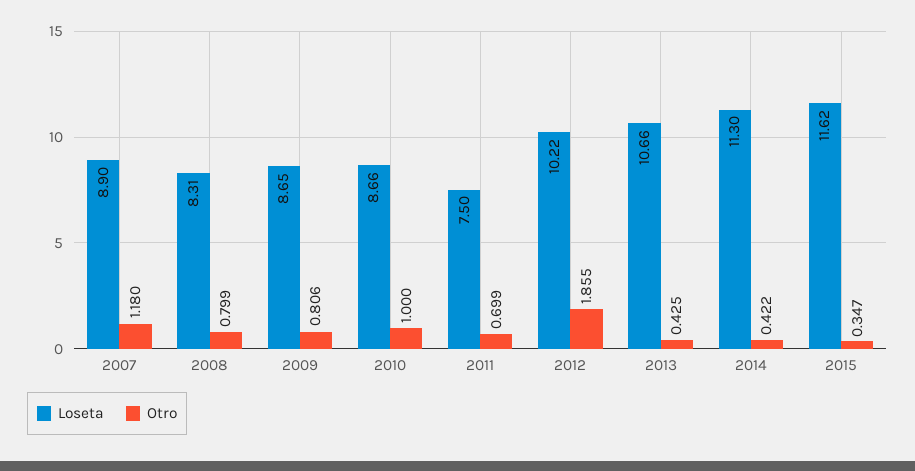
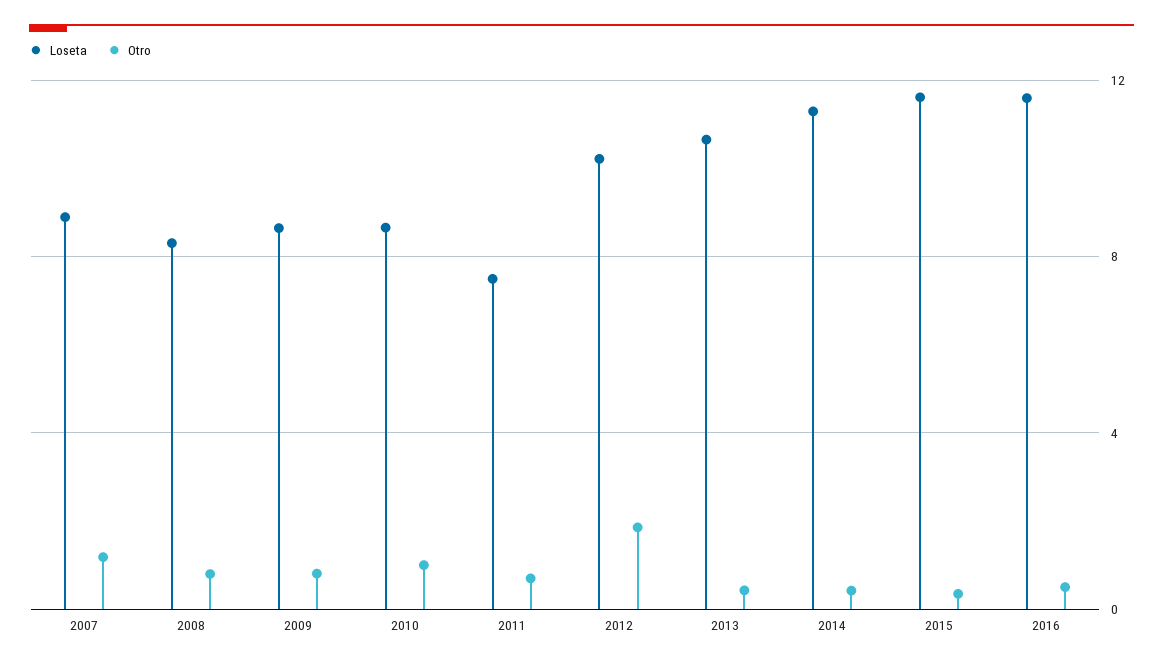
Loseta, 2016: none -> 11.5
Otro, 2016: none -> 0.5

